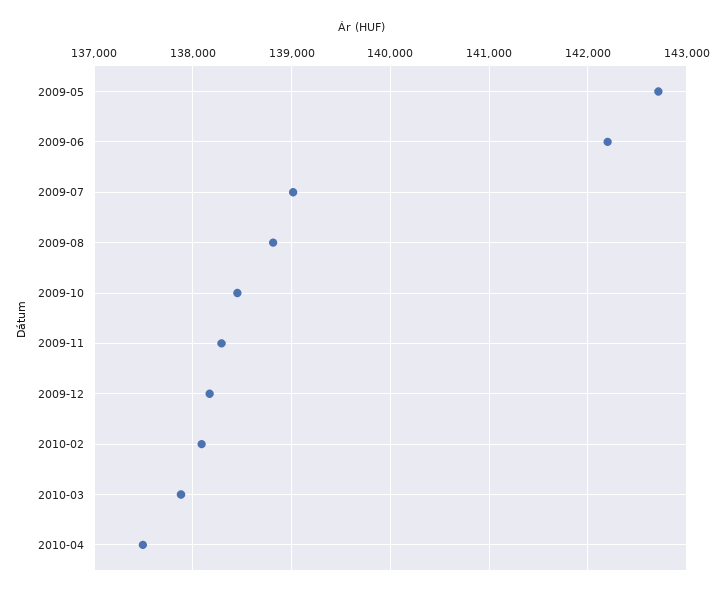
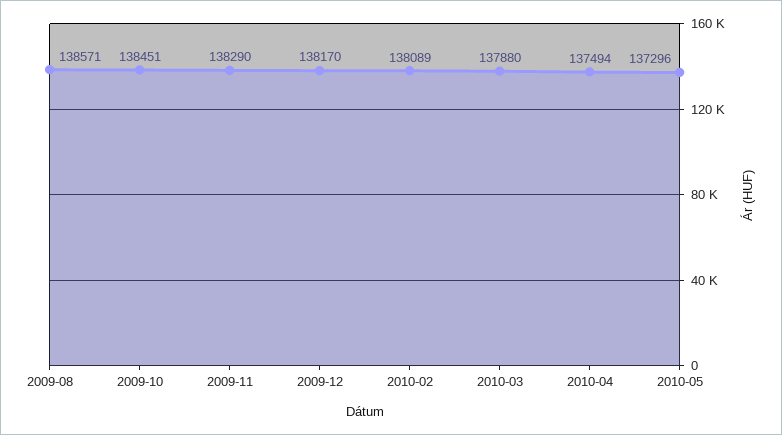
2009-05: 142700 -> none
2009-06: 142200 -> none
2009-07: 139000 -> none
2009-08: 138800 -> 138571
2010-05: none -> 137296

